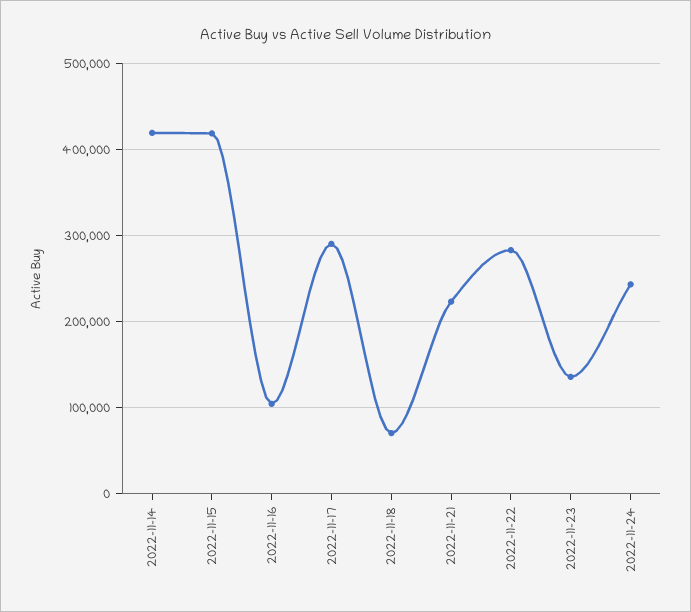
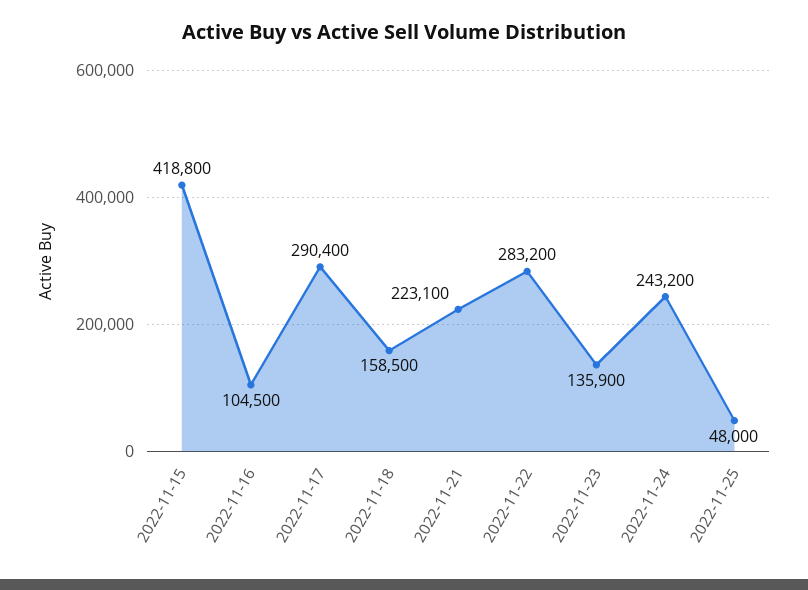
2022-11-14: 420000 -> none
2022-11-18: 70000 -> 158500
2022-11-25: none -> 48000

